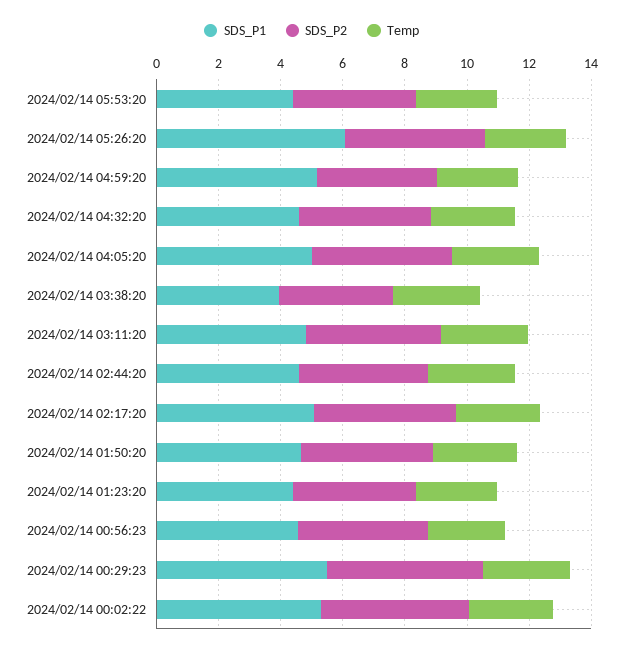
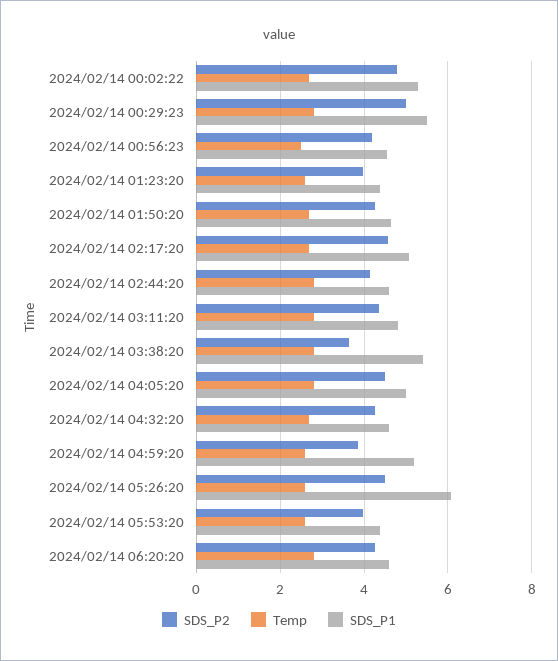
SDS_P1, 2024/02/14 03:38:20: 4 -> 5.4
SDS_P2, 2024/02/14 06:20:20: none -> 4.2
Temp, 2024/02/14 06:20:20: none -> 2.8
SDS_P1, 2024/02/14 06:20:20: none -> 4.6

